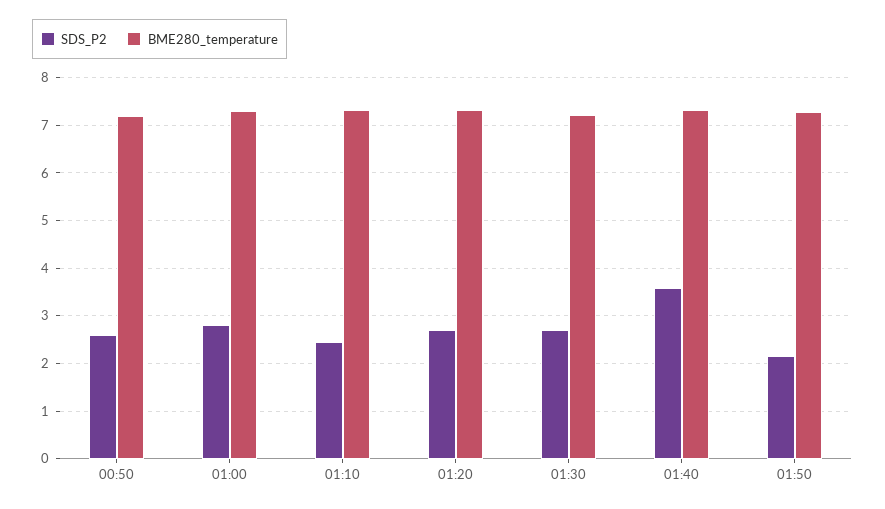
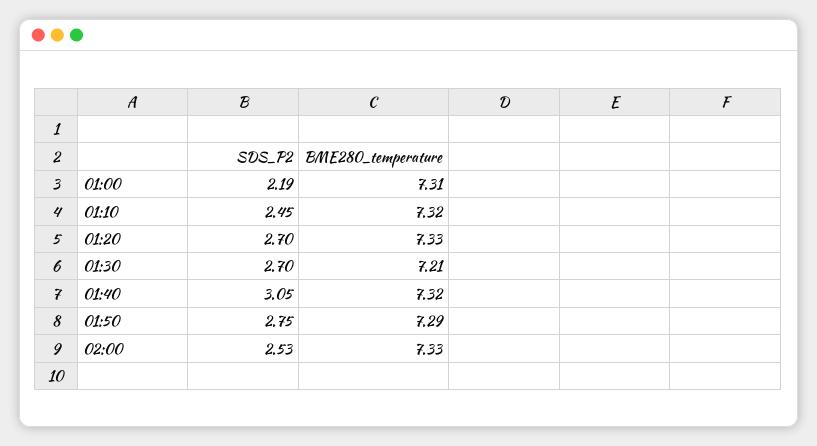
SDS_P2, 00:50: 2.6 -> none
BME280_temperature, 00:50: 7.2 -> none
SDS_P2, 01:00: 2.8 -> 2.19
SDS_P2, 01:40: 3.6 -> 3.05
SDS_P2, 01:50: 2.2 -> 2.75
SDS_P2, 02:00: none -> 2.53
BME280_temperature, 02:00: none -> 7.33

